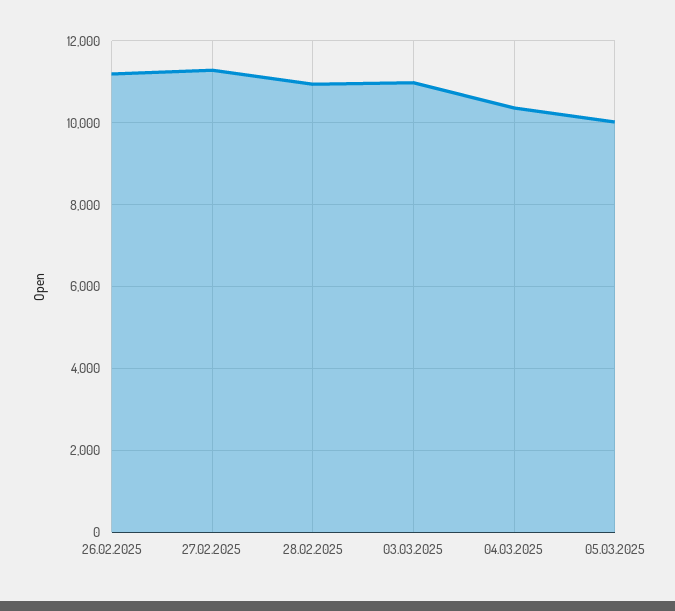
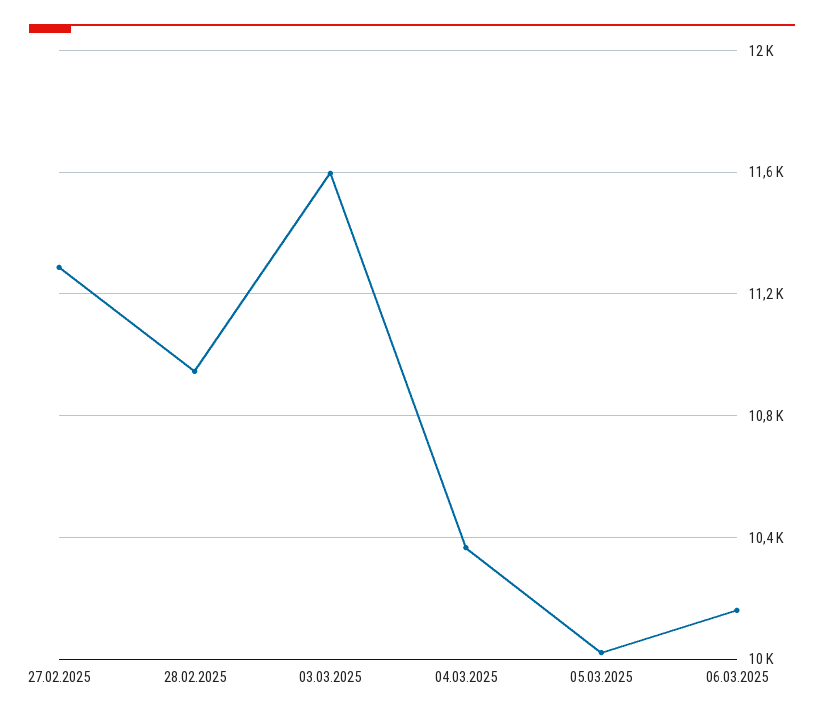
26.02.2025: 11200 -> none
03.03.2025: 11000 -> 11600
06.03.2025: none -> 10150

